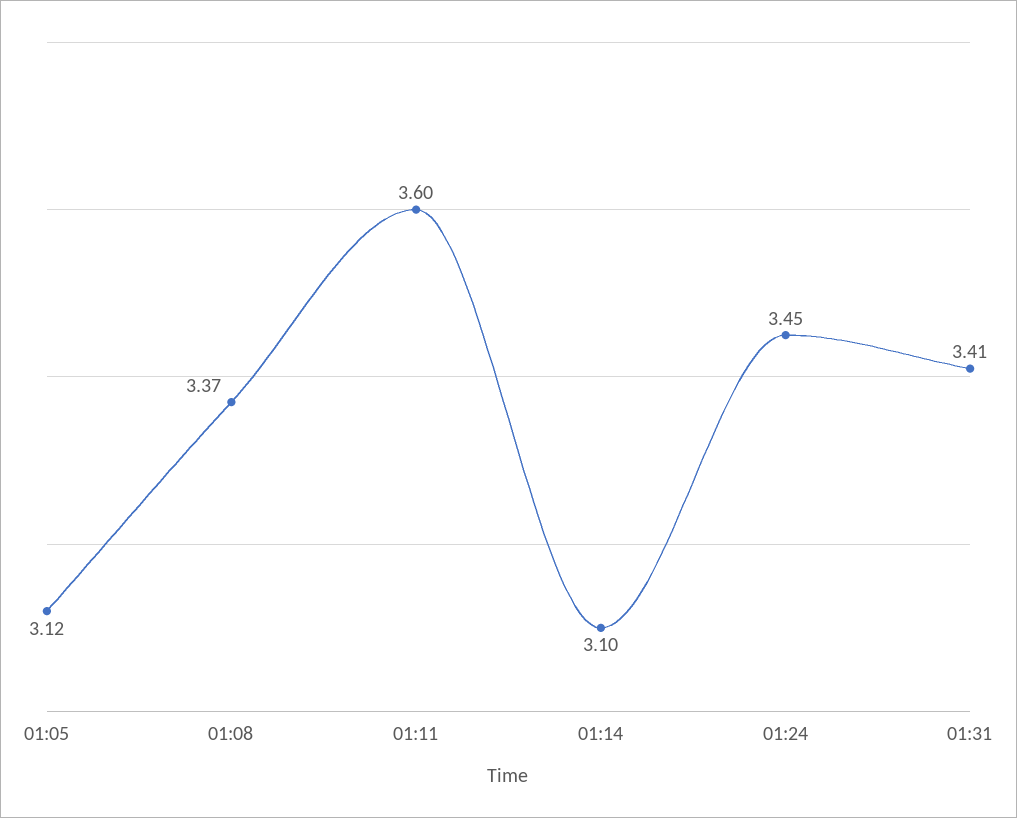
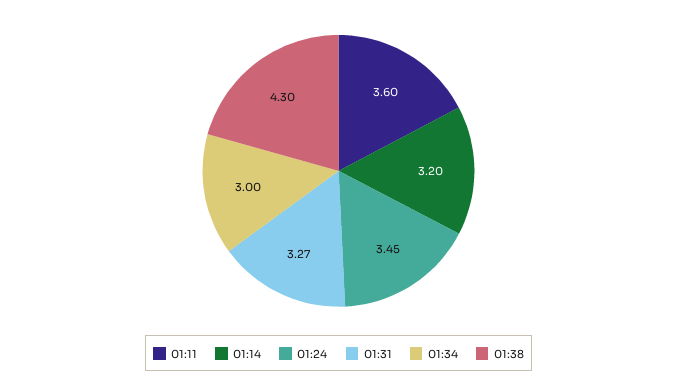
01:05: 3.12 -> none
01:08: 3.37 -> none
01:14: 3.1 -> 3.2
01:31: 3.41 -> 3.27
01:34: none -> 3
01:38: none -> 4.3

